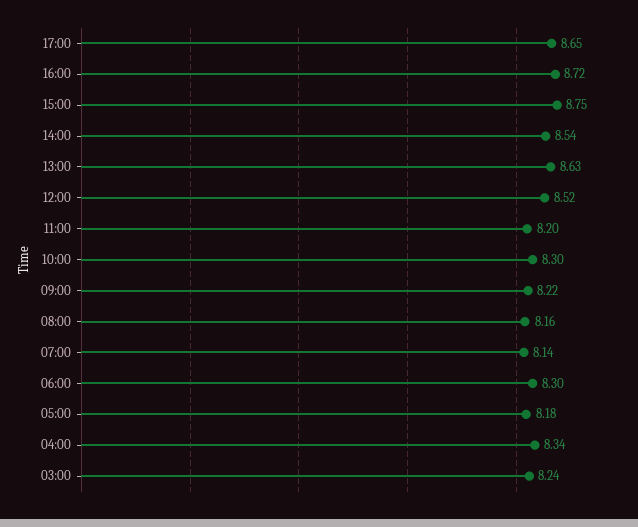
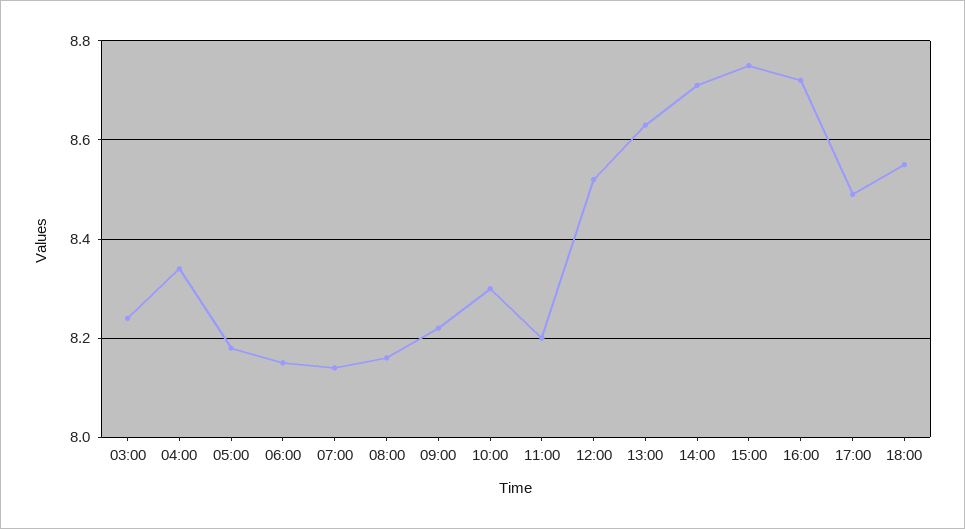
17:00: 8.65 -> 8.5
14:00: 8.54 -> 8.7
06:00: 8.3 -> 8.15
18:00: none -> 8.55

